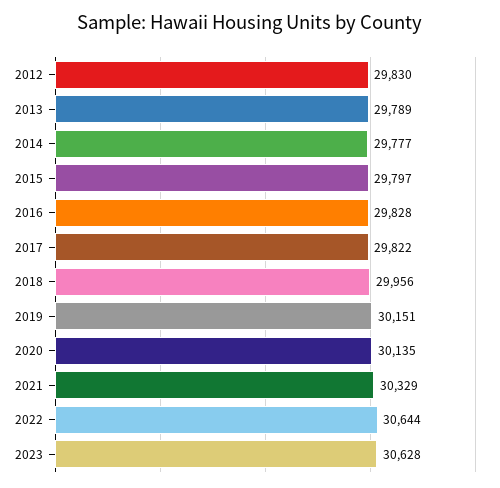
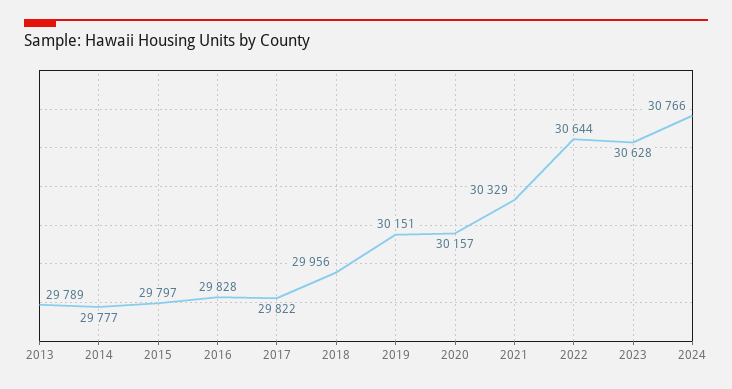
2012: 29830 -> none
2020: 30135 -> 30157
2024: none -> 30766

